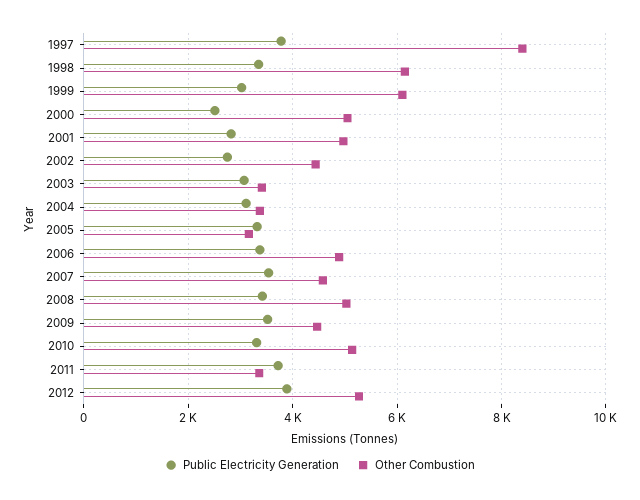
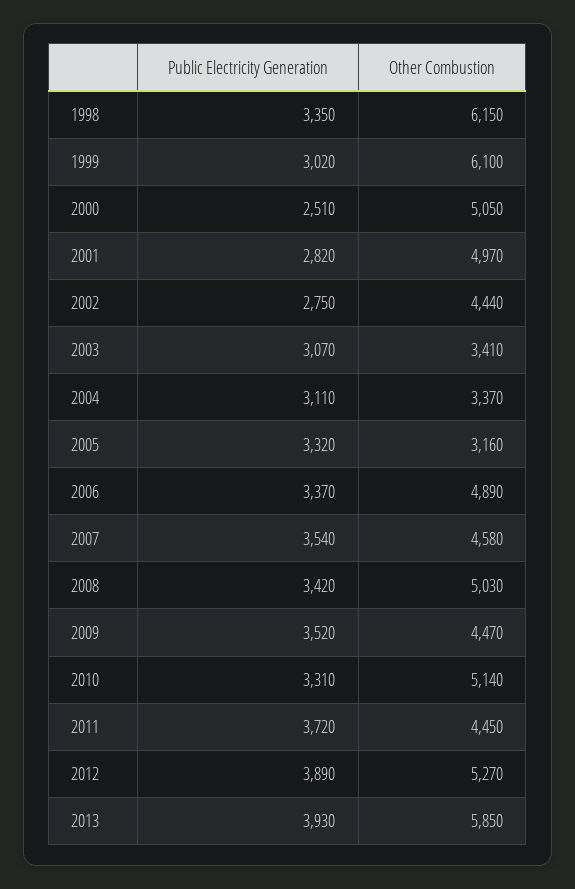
Public Electricity Generation, 1997: 3800 -> none
Other Combustion, 1997: 8400 -> none
Other Combustion, 2011: 3400 -> 4450
Public Electricity Generation, 2013: none -> 3930
Other Combustion, 2013: none -> 5850

